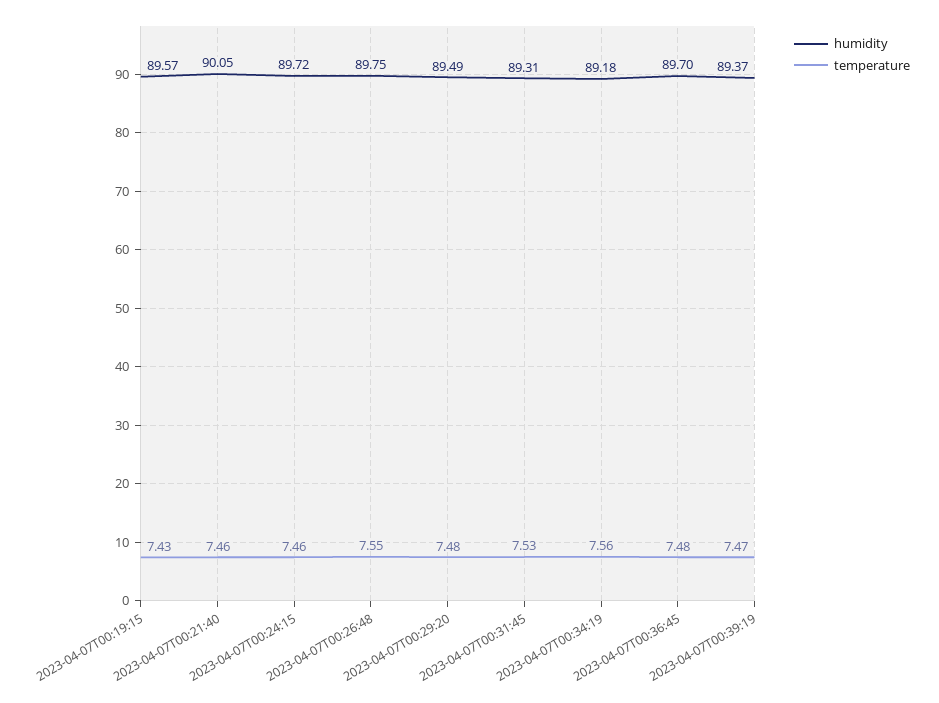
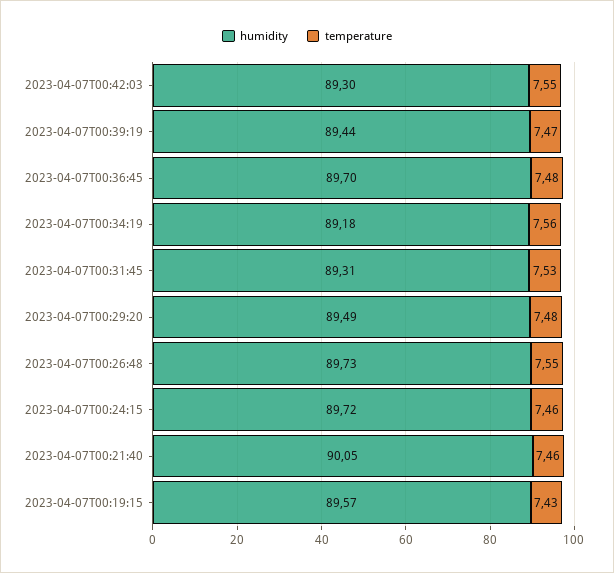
humidity, 2023-04-07T00:26:48: 89.75 -> 89.73
humidity, 2023-04-07T00:39:19: 89.37 -> 89.44
humidity, 2023-04-07T00:42:03: none -> 89.3
temperature, 2023-04-07T00:42:03: none -> 7.55

